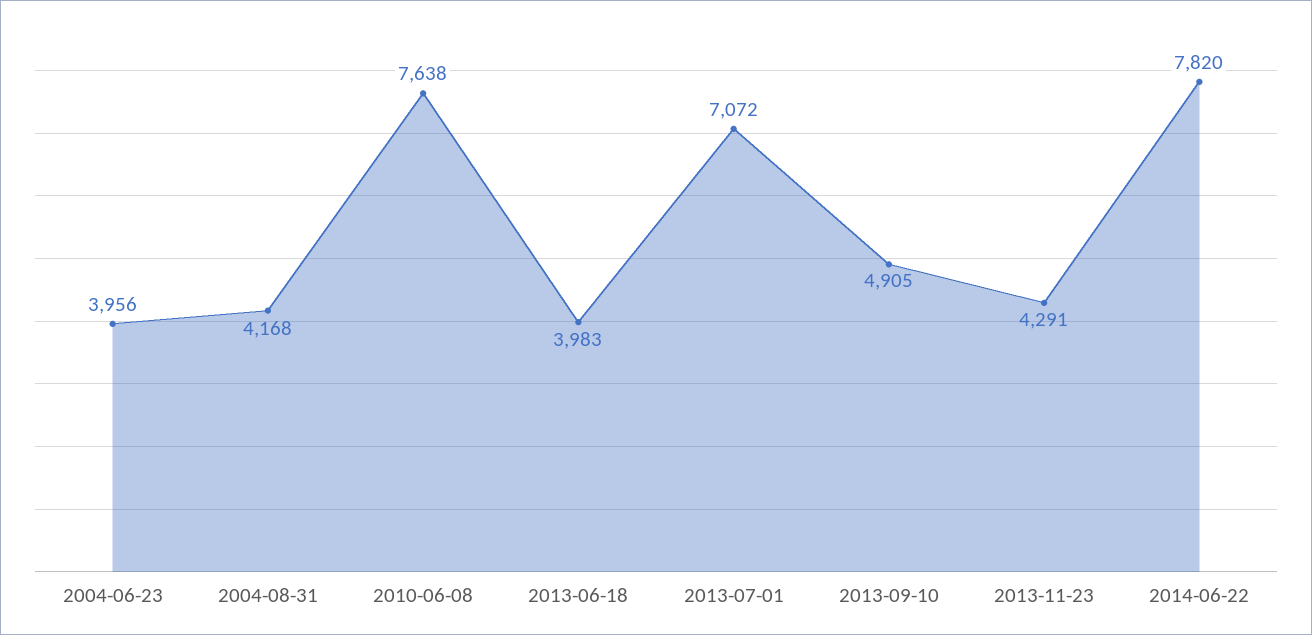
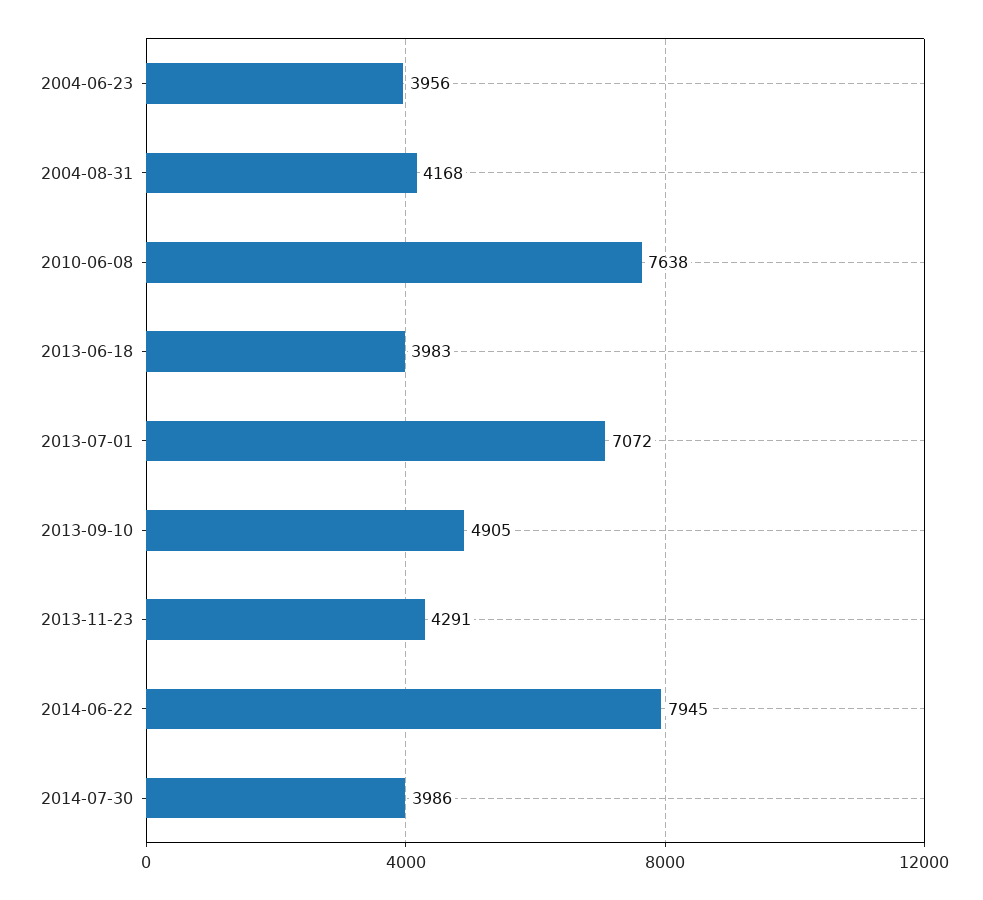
2014-06-22: 7820 -> 7945
2014-07-30: none -> 3986

